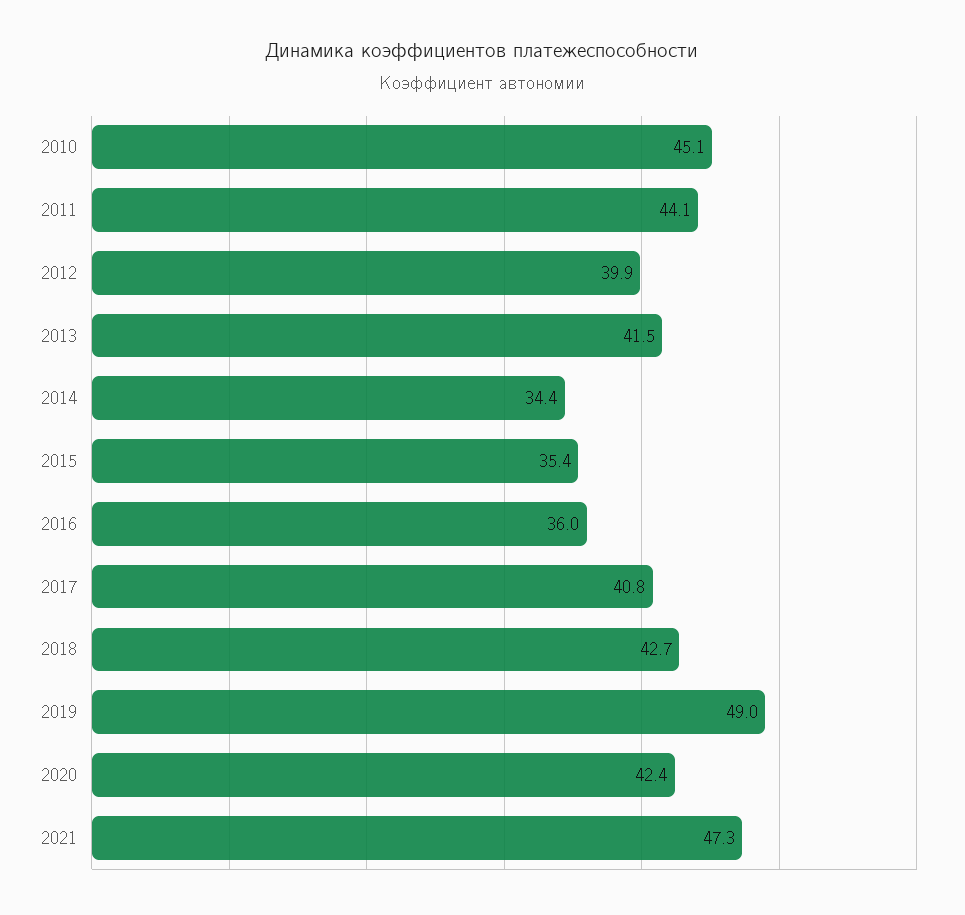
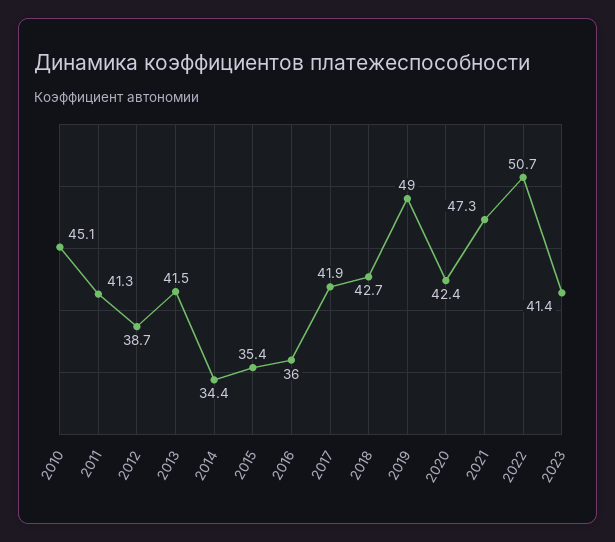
2011: 44.1 -> 41.3
2012: 39.9 -> 38.7
2017: 40.8 -> 41.9
2022: none -> 50.7
2023: none -> 41.4

